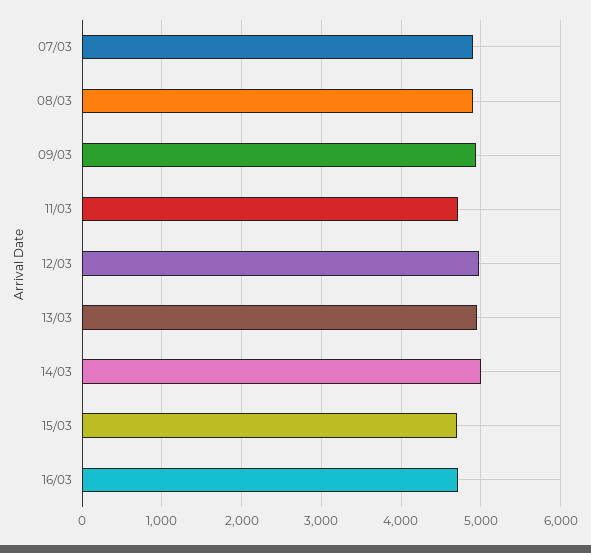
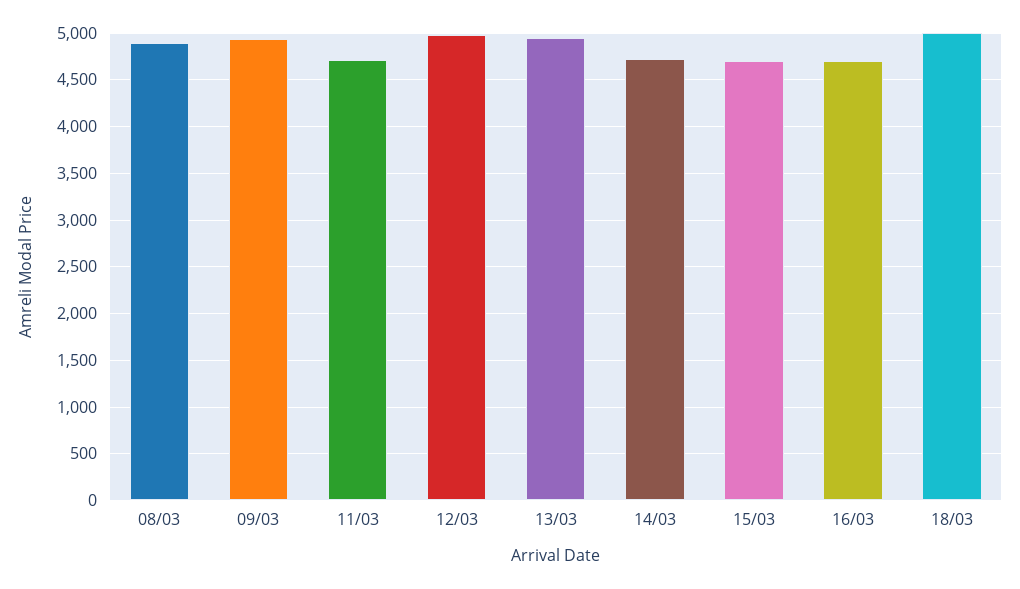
07/03: 4900 -> none
14/03: 5000 -> 4700
18/03: none -> 5000

